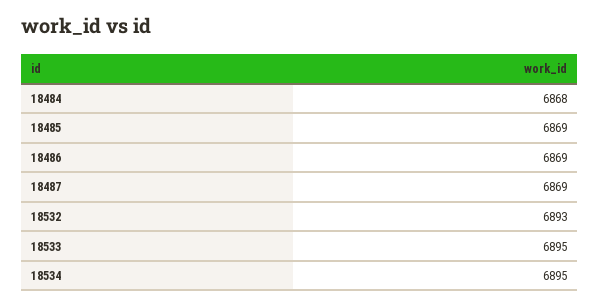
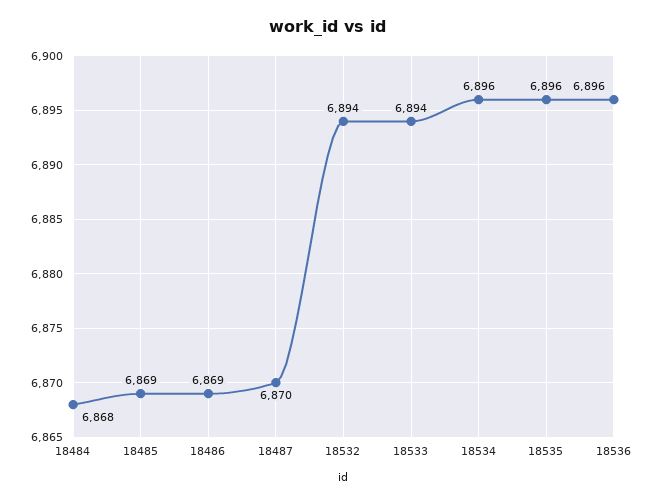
18487: 6869 -> 6870
18532: 6893 -> 6894
18533: 6895 -> 6894
18534: 6895 -> 6896
18535: none -> 6896
18536: none -> 6896

